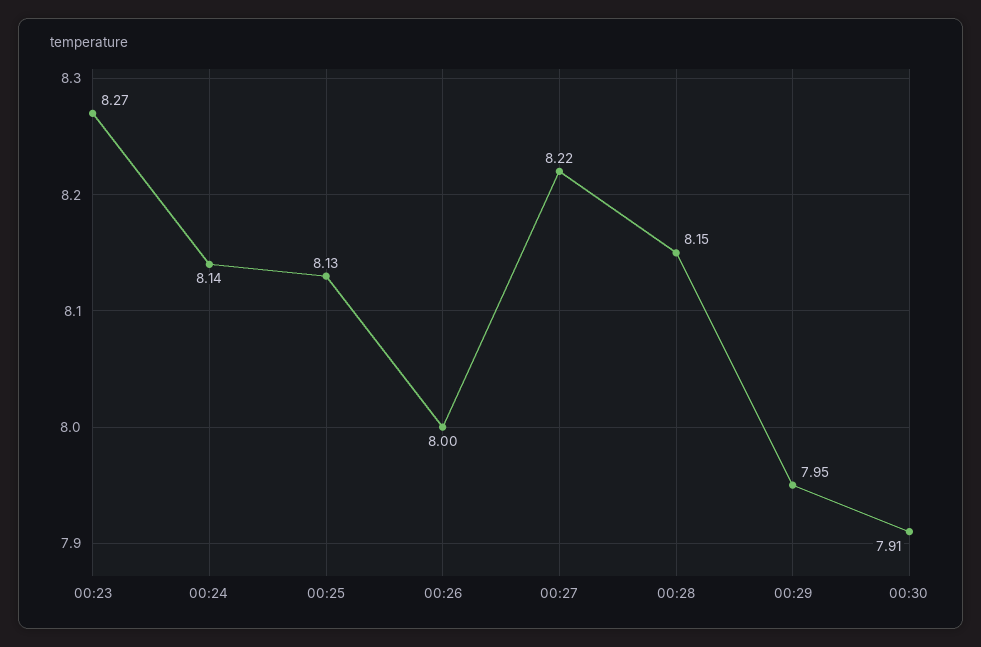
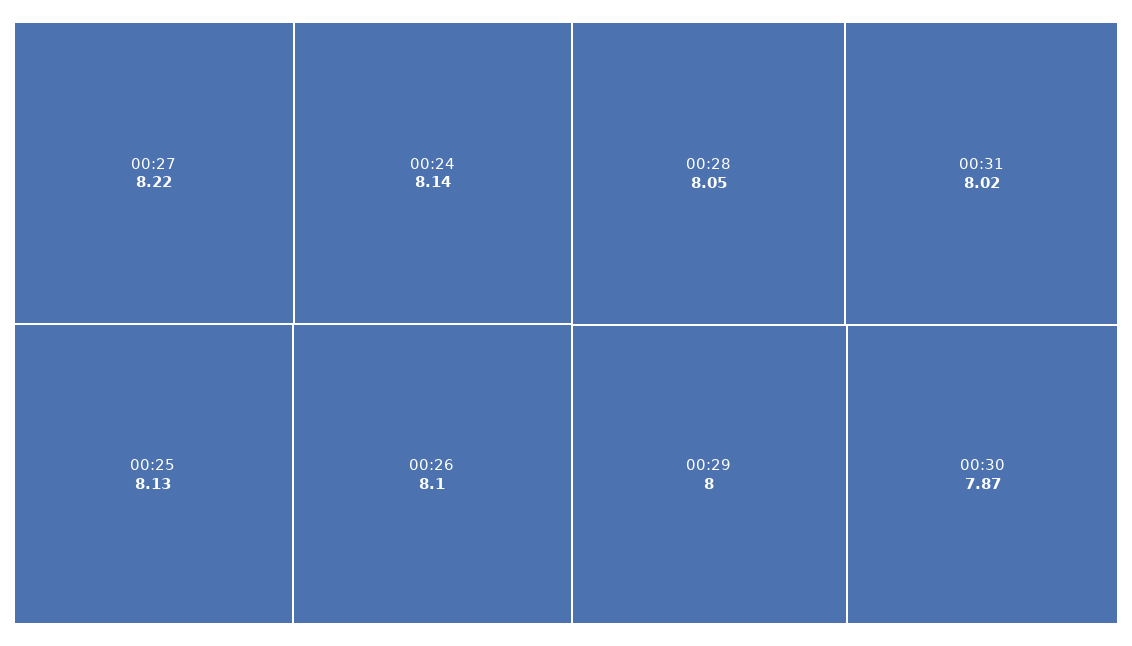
00:23: 8.27 -> none
00:26: 8 -> 8.1
00:28: 8.15 -> 8.05
00:29: 7.95 -> 8
00:30: 7.91 -> 7.87
00:31: none -> 8.02

